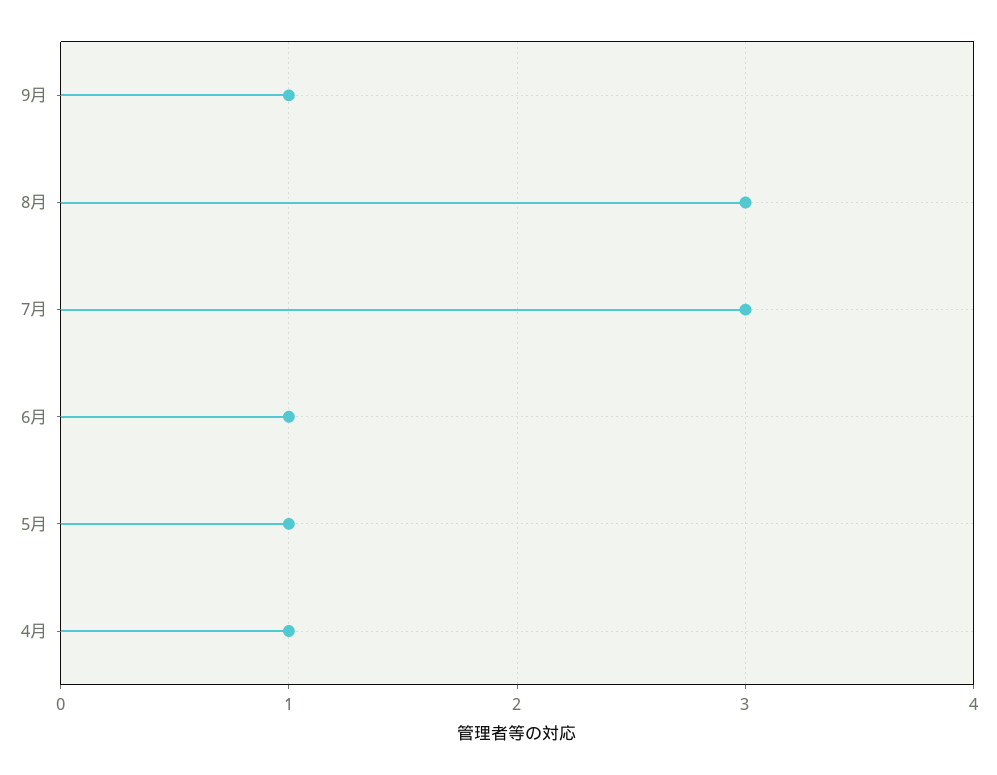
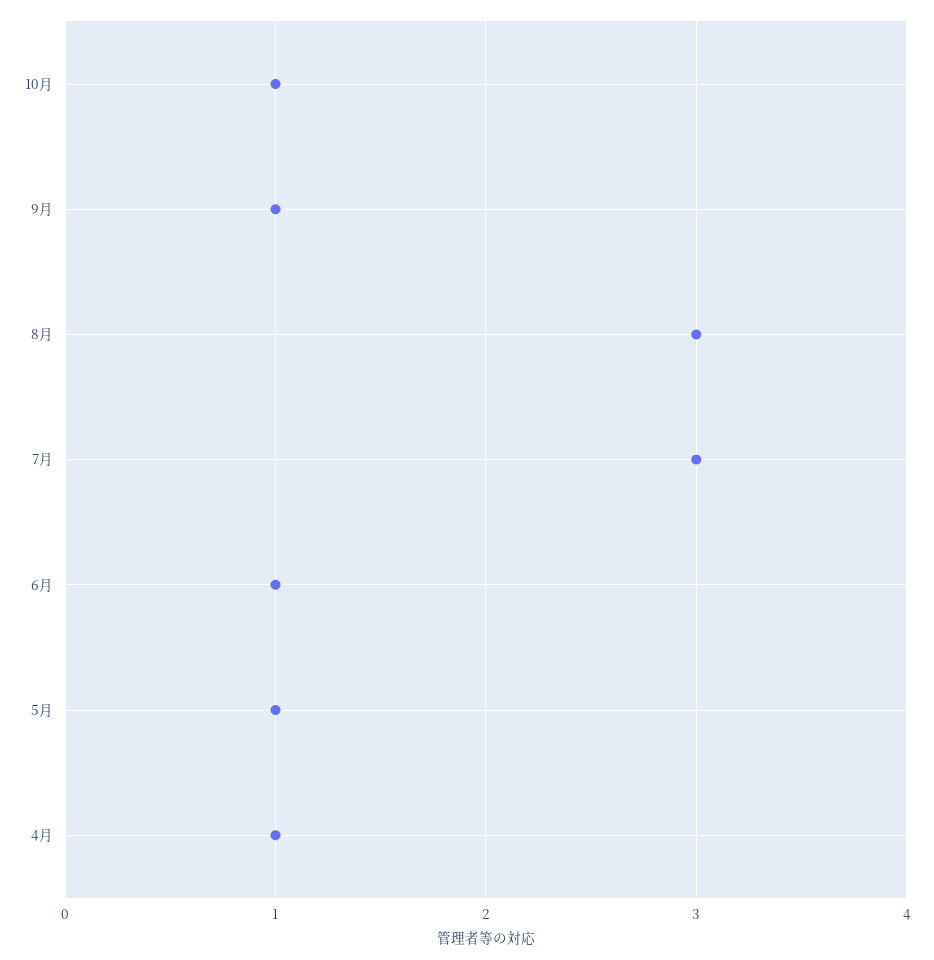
10月: none -> 1

